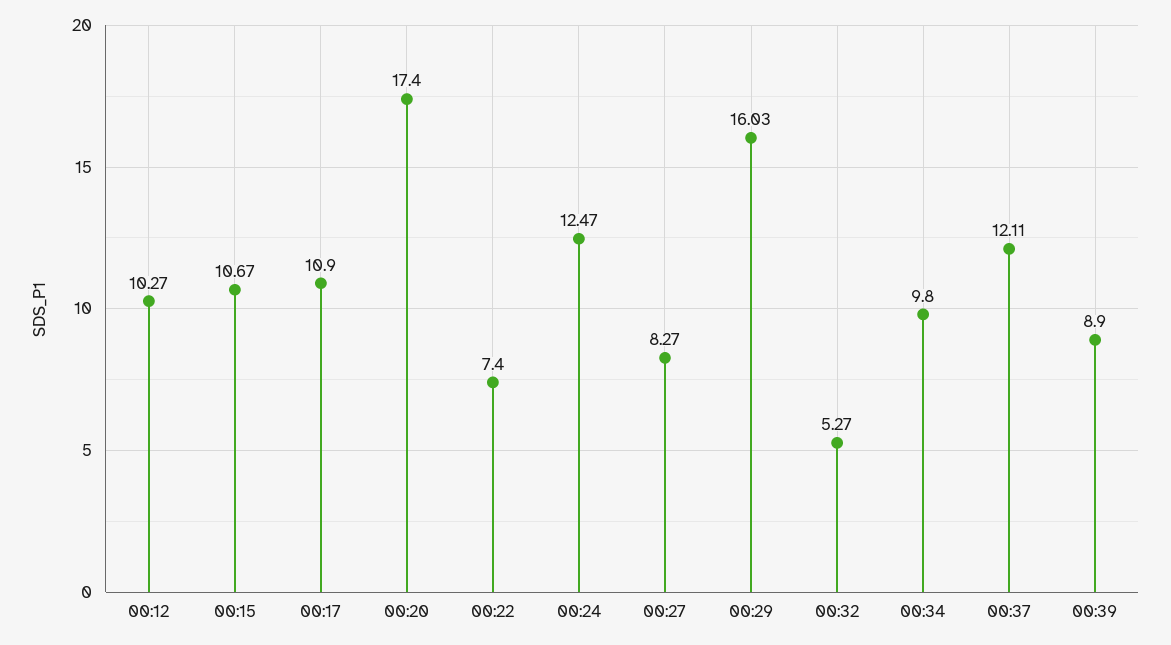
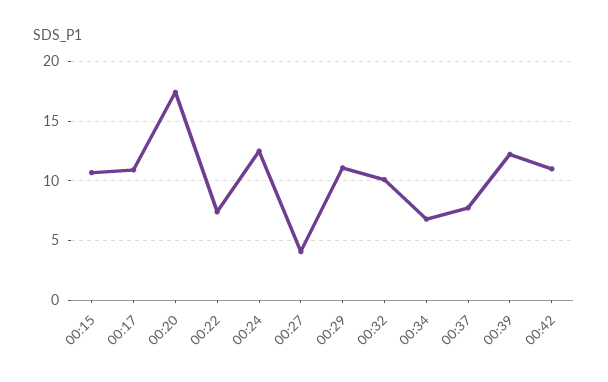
00:12: 10.27 -> none
00:27: 8.27 -> 4
00:29: 16.03 -> 11
00:32: 5.27 -> 10
00:34: 9.8 -> 7
00:37: 12.11 -> 8
00:39: 8.9 -> 12
00:42: none -> 11

